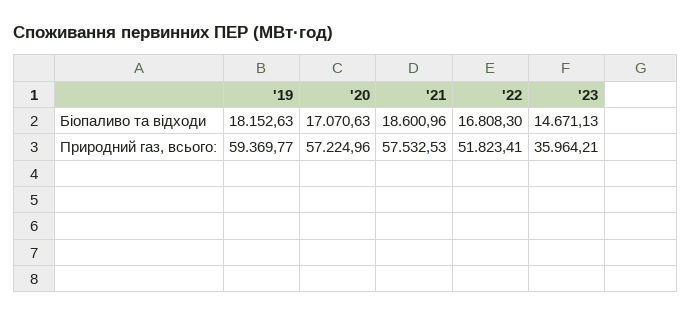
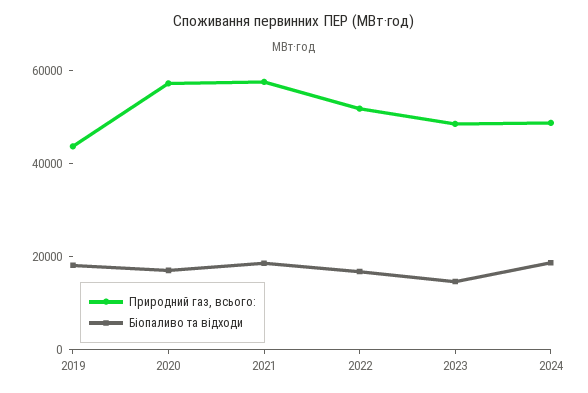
Природний газ, всього:, '19: 59369.77 -> 45000
Природний газ, всього:, '23: 35964.21 -> 50000
Природний газ, всього:, 2024: none -> 50000
Біопаливо та відходи, 2024: none -> 20000

